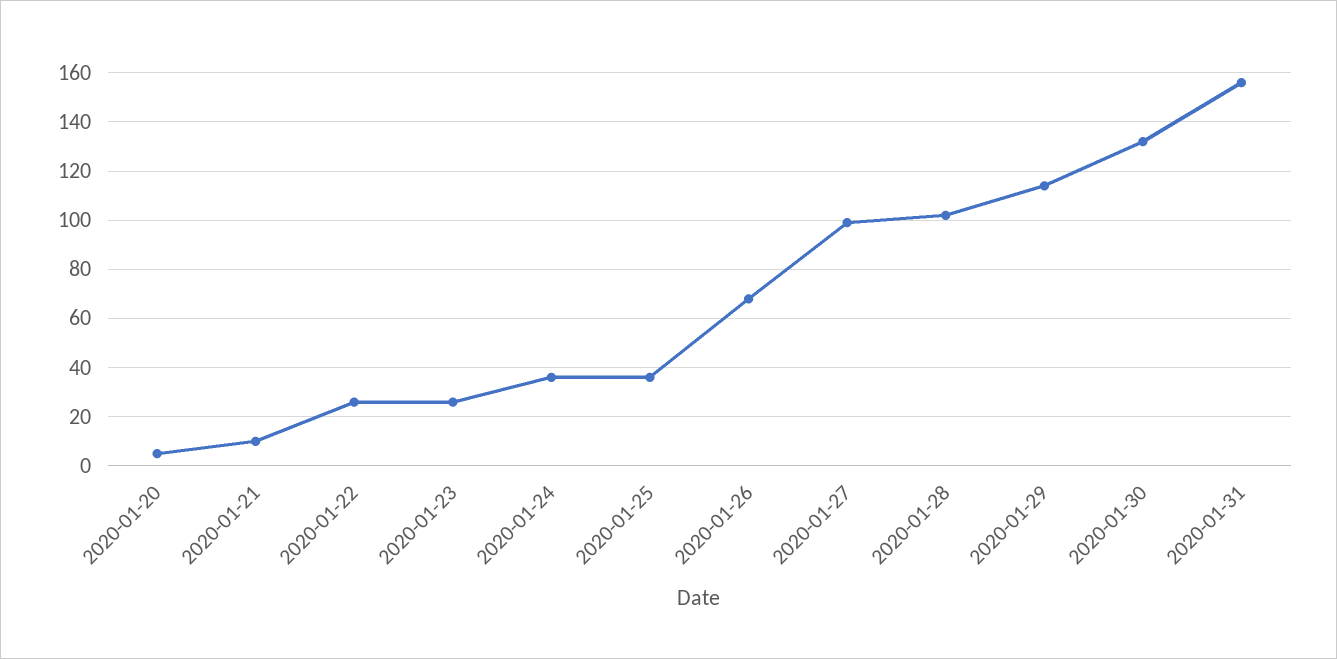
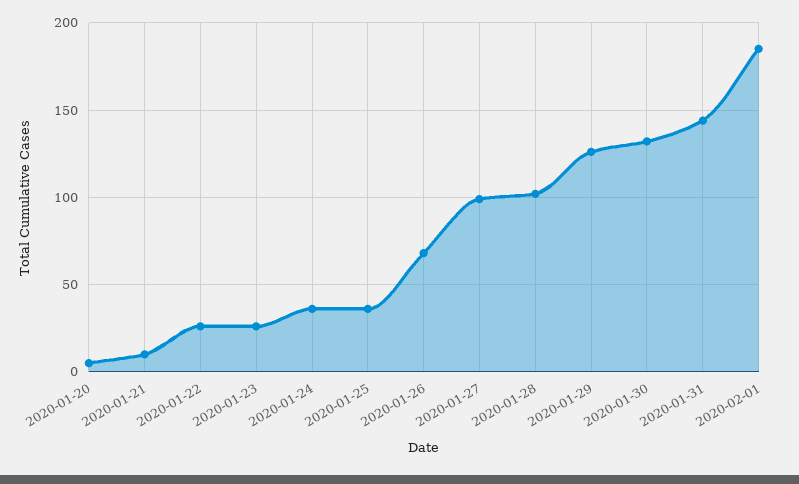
2020-01-29: 115 -> 125
2020-01-31: 155 -> 145
2020-02-01: none -> 185

